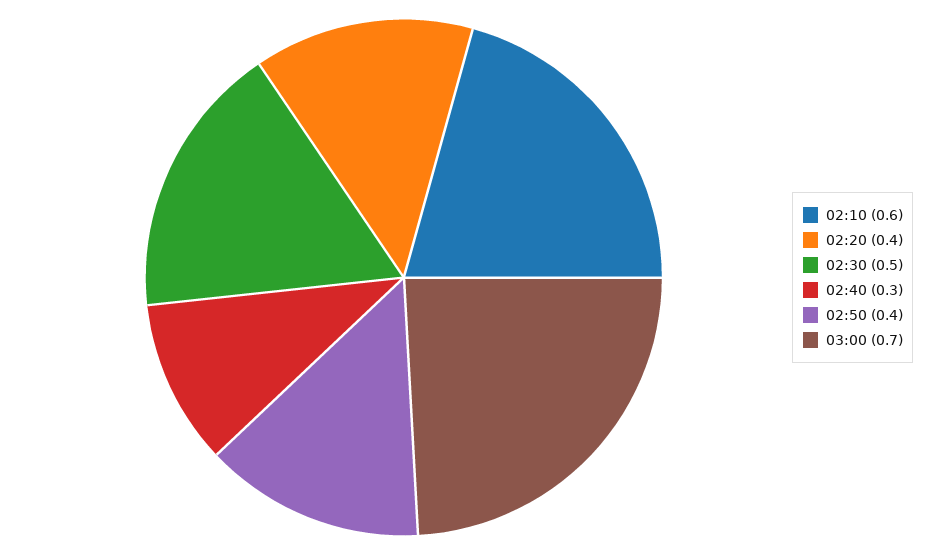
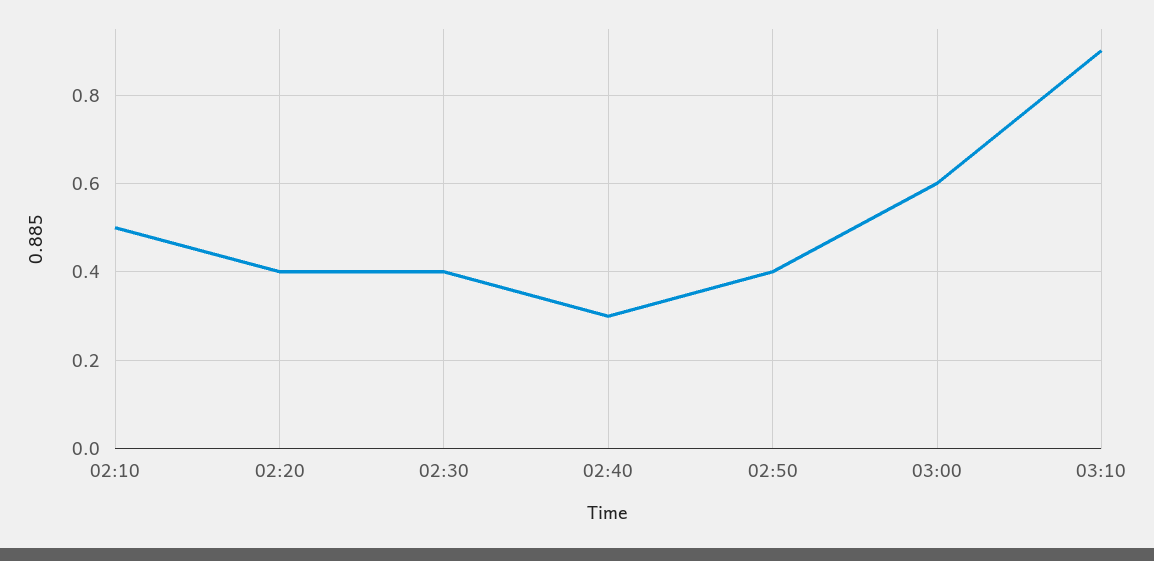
02:10: 0.6 -> 0.5
02:30: 0.5 -> 0.4
03:00: 0.7 -> 0.6
03:10: none -> 0.9

